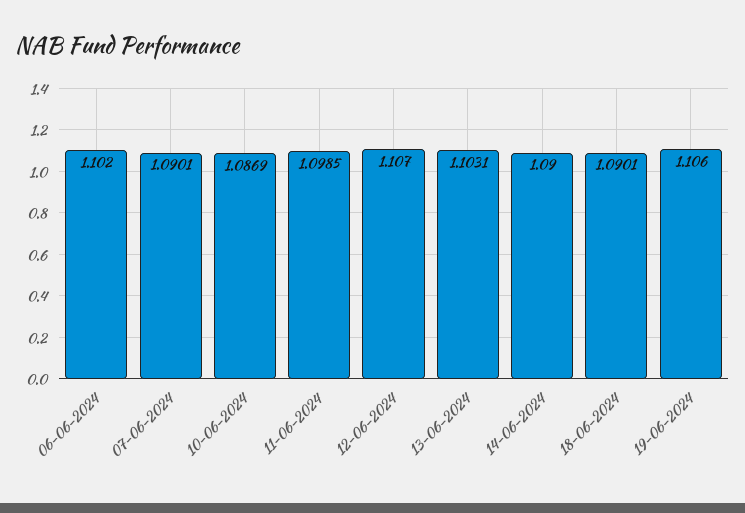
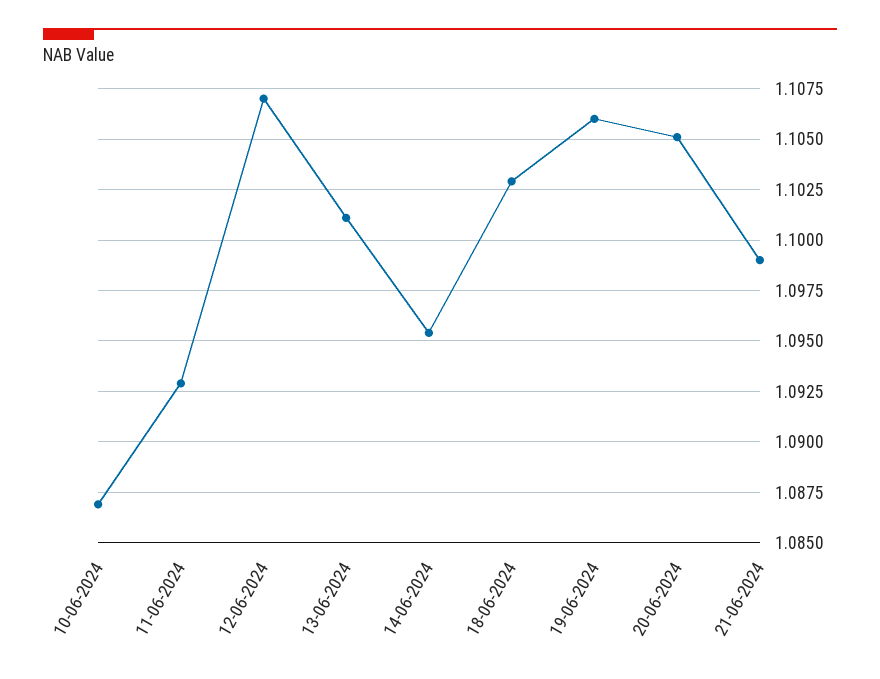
06-06-2024: 1.102 -> none
07-06-2024: 1.0901 -> none
11-06-2024: 1.0985 -> 1.093
13-06-2024: 1.1031 -> 1.101
14-06-2024: 1.09 -> 1.0955
18-06-2024: 1.0901 -> 1.103
20-06-2024: none -> 1.105
21-06-2024: none -> 1.099

